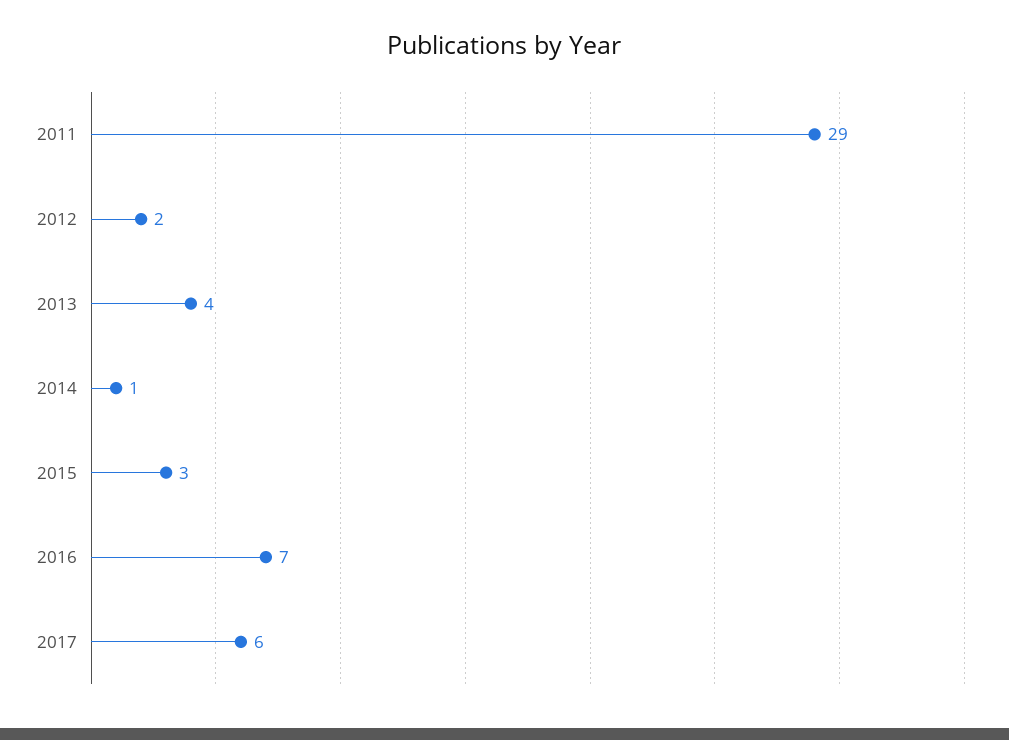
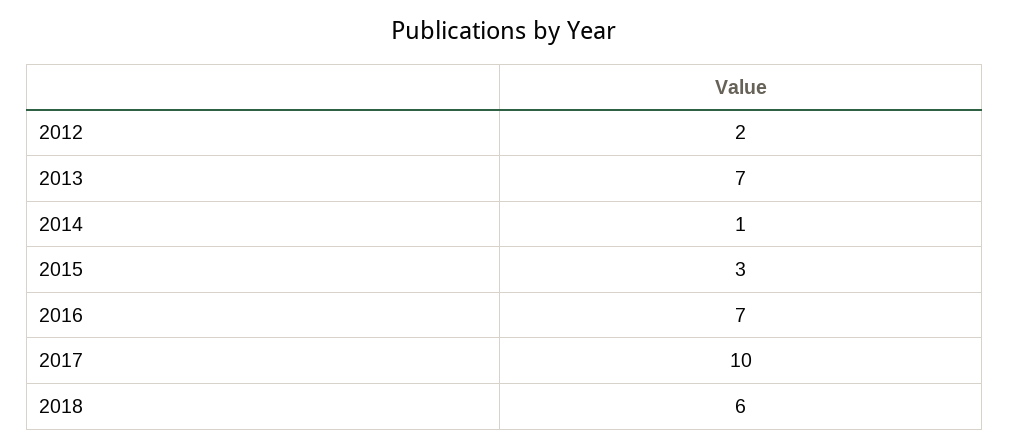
2011: 29 -> none
2013: 4 -> 7
2017: 6 -> 10
2018: none -> 6

